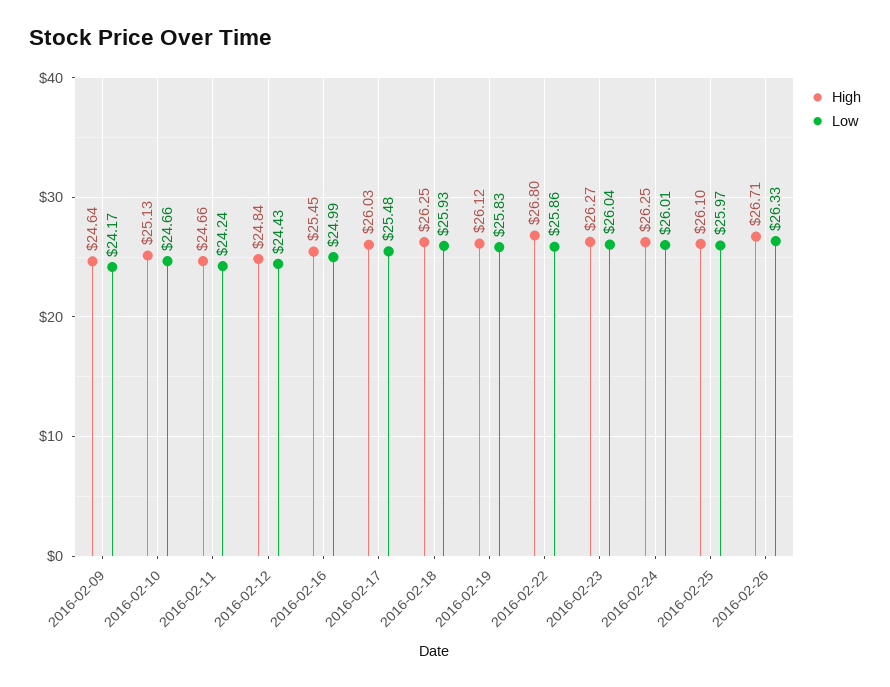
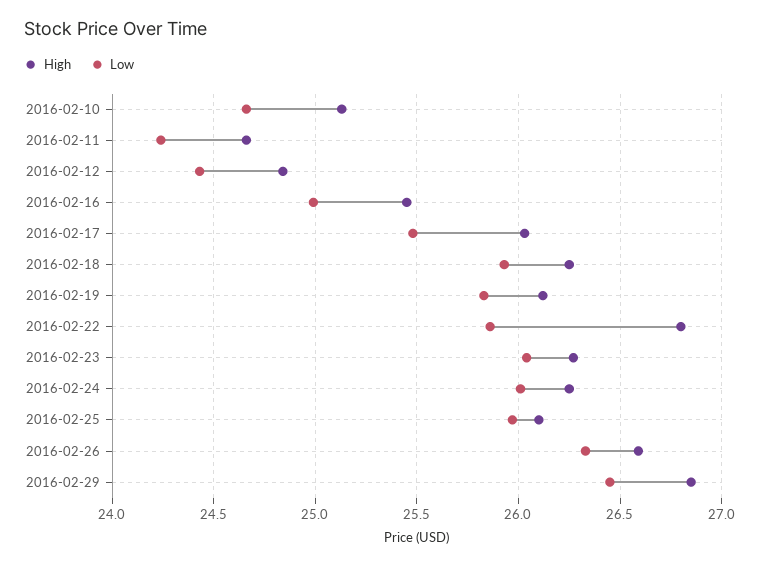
High, 2016-02-09: 24.64 -> none
Low, 2016-02-09: 24.17 -> none
High, 2016-02-26: 26.71 -> 26.6
High, 2016-02-29: none -> 26.85
Low, 2016-02-29: none -> 26.45

